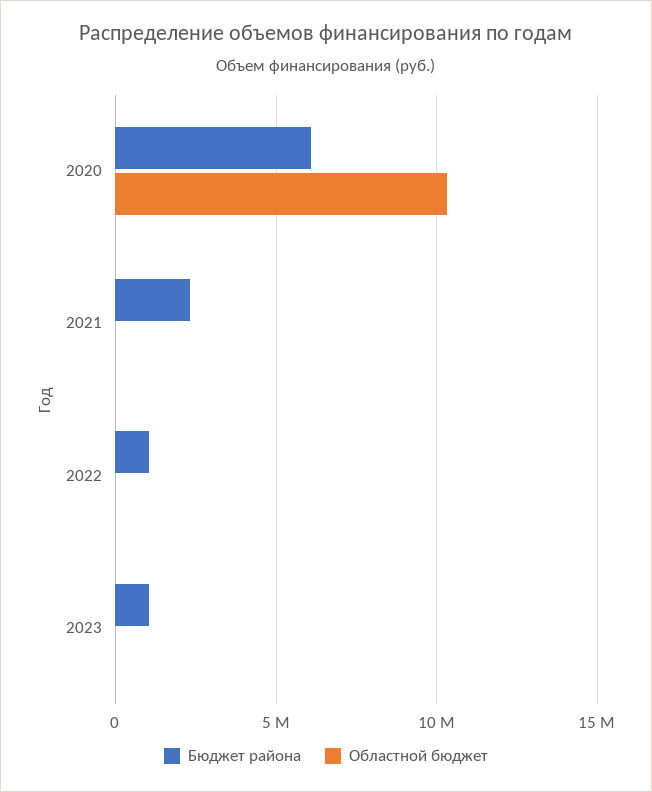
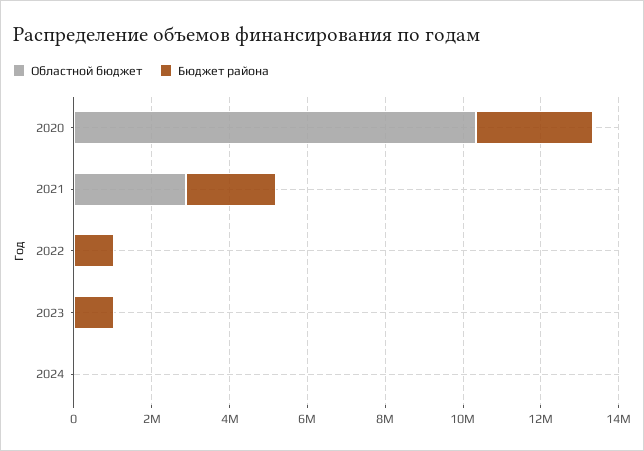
Бюджет района, 2020: 6000000 -> 3000000
Областной бюджет, 2021: 0 -> 3000000
Областной бюджет, 2024: none -> 0
Бюджет района, 2024: none -> 0

